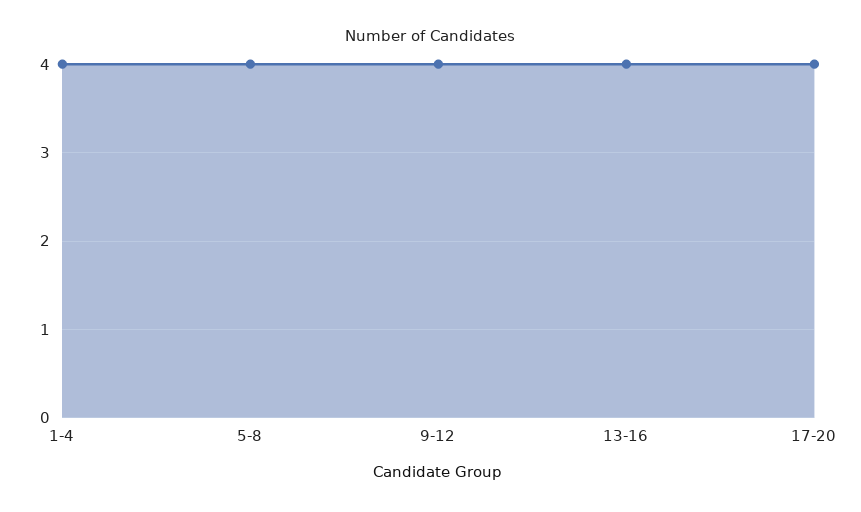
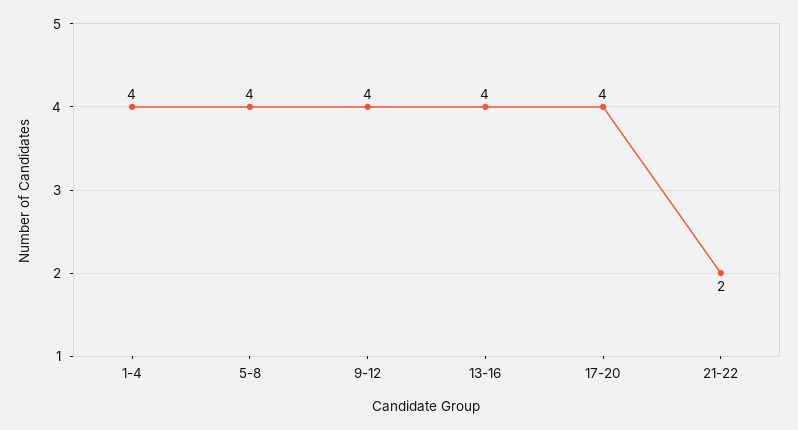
21-22: none -> 2

